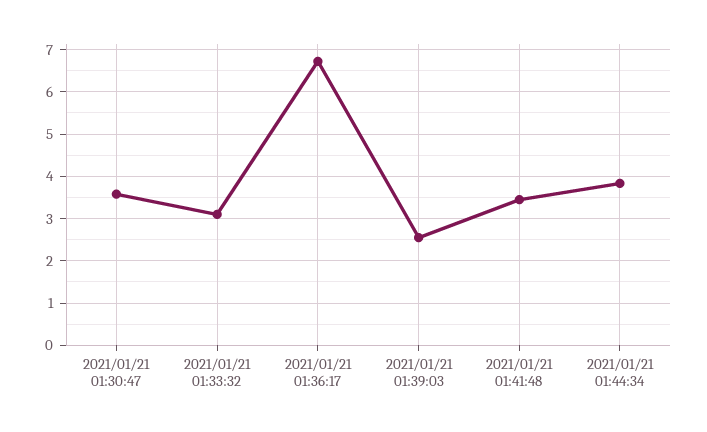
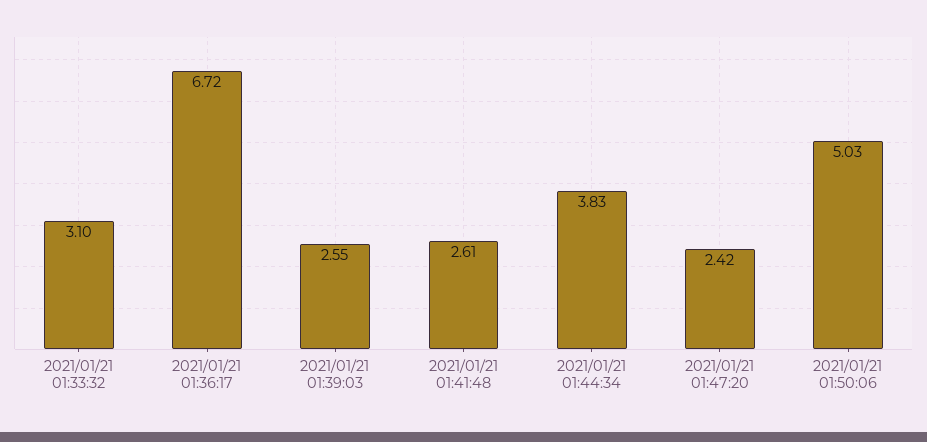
2021/01/21 01:30:47: 3.6 -> none
2021/01/21 01:41:48: 3.4 -> 2.61
2021/01/21 01:47:20: none -> 2.42
2021/01/21 01:50:06: none -> 5.03

